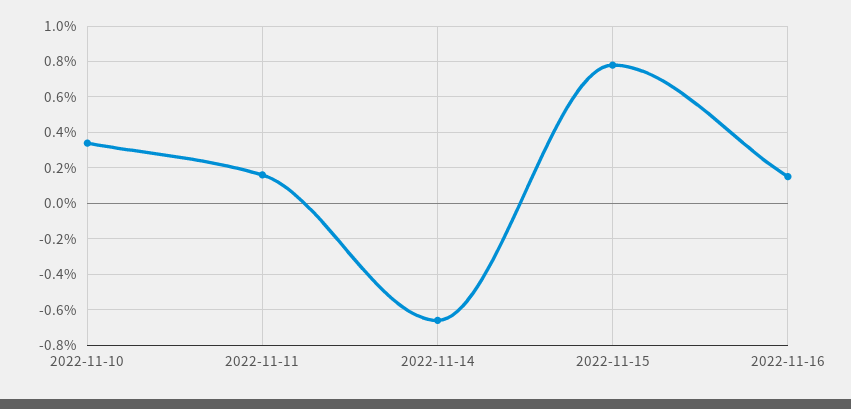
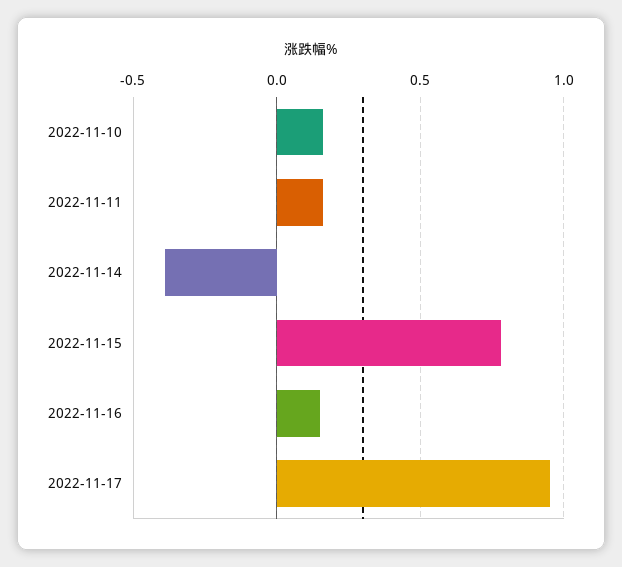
2022-11-10: 0.35 -> 0.15
2022-11-14: -0.65 -> -0.4
2022-11-17: none -> 0.95

